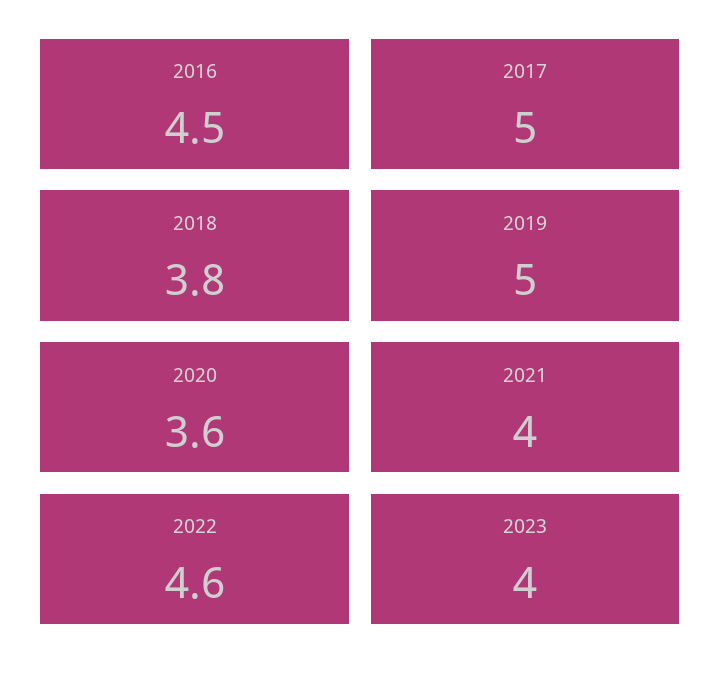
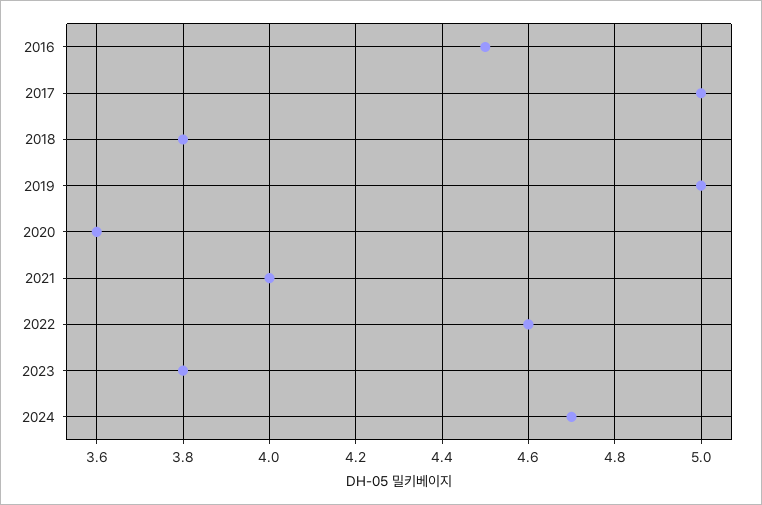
2023: 4 -> 3.8
2024: none -> 4.7

